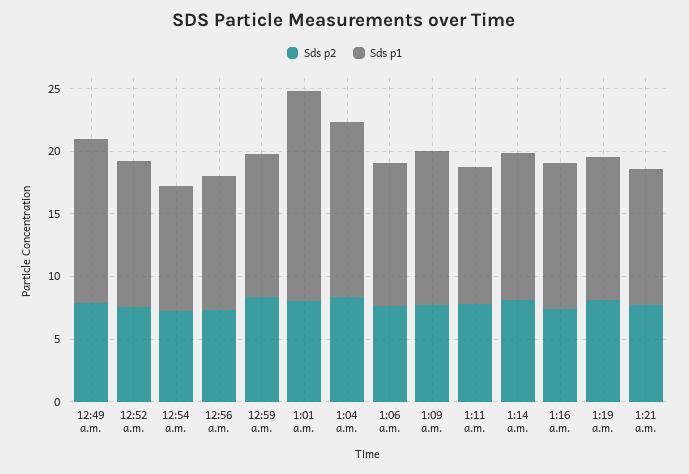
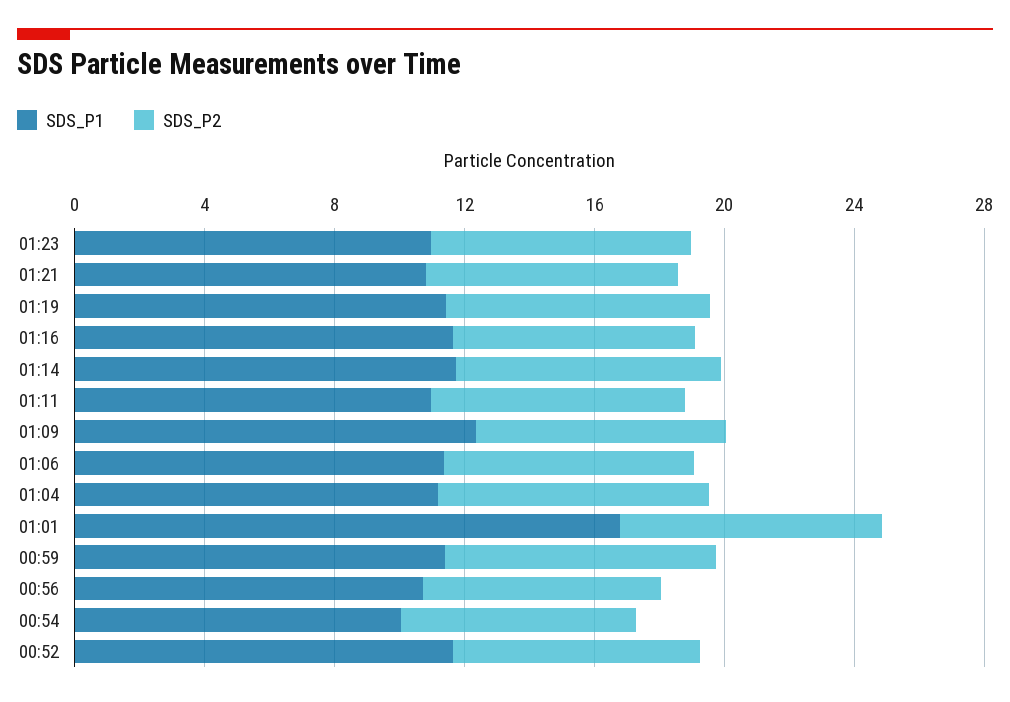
Sds p2, 12:49 a.m.: 8 -> none
Sds p1, 12:49 a.m.: 13 -> none
Sds p1, 1:04 a.m.: 14 -> 11
Sds p1, 01:23: none -> 11
Sds p2, 01:23: none -> 8

